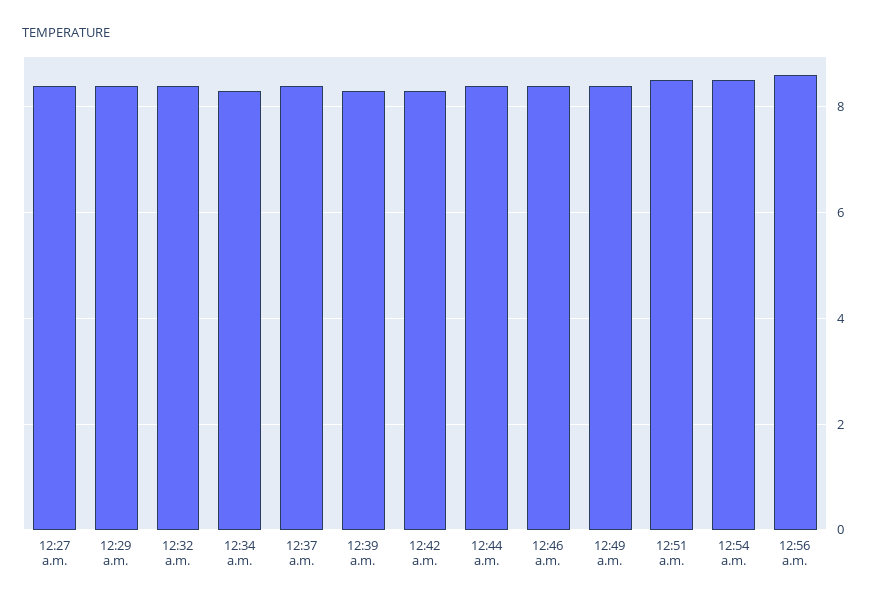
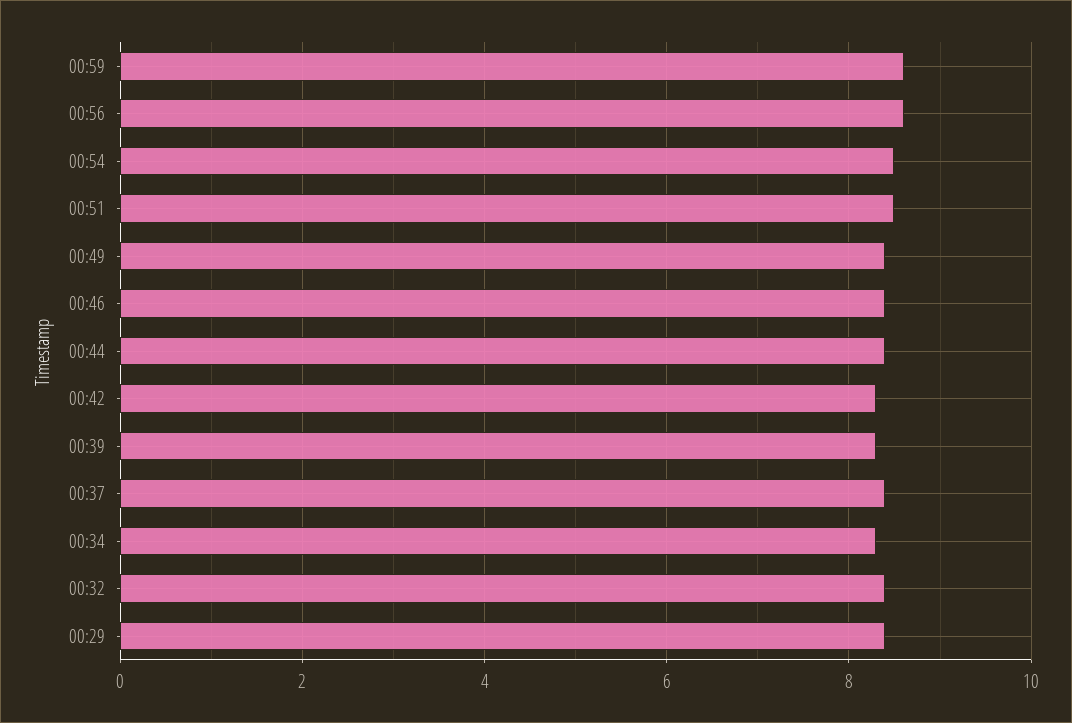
12:27 a.m.: 8.5 -> none
00:59: none -> 8.5

